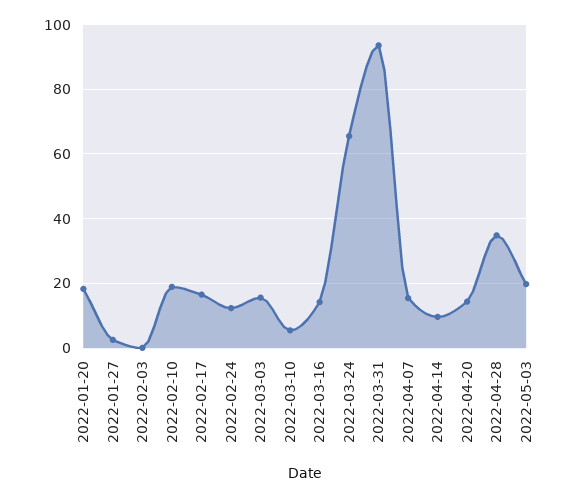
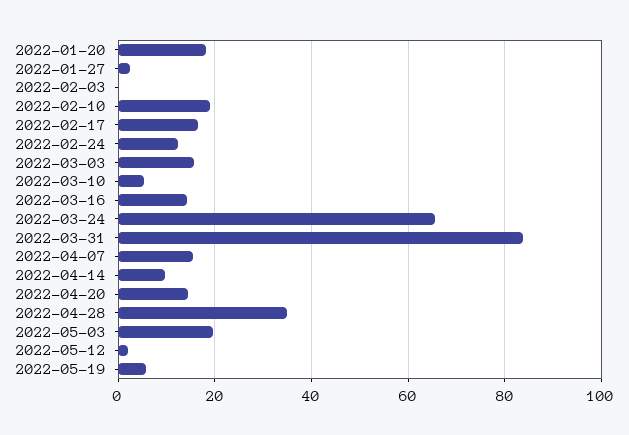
2022-03-31: 94 -> 84
2022-05-12: none -> 2
2022-05-19: none -> 6

